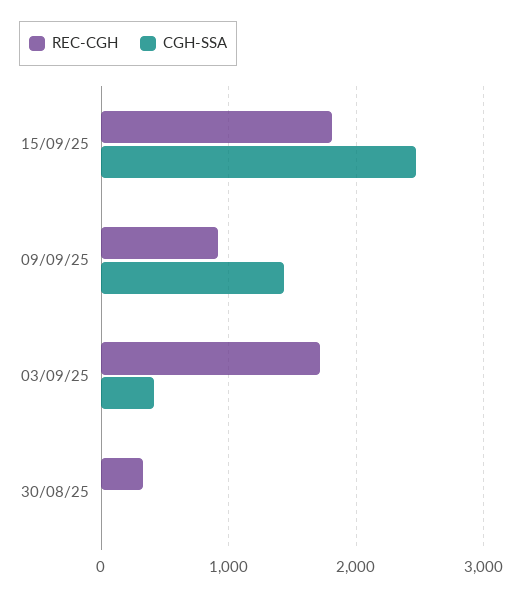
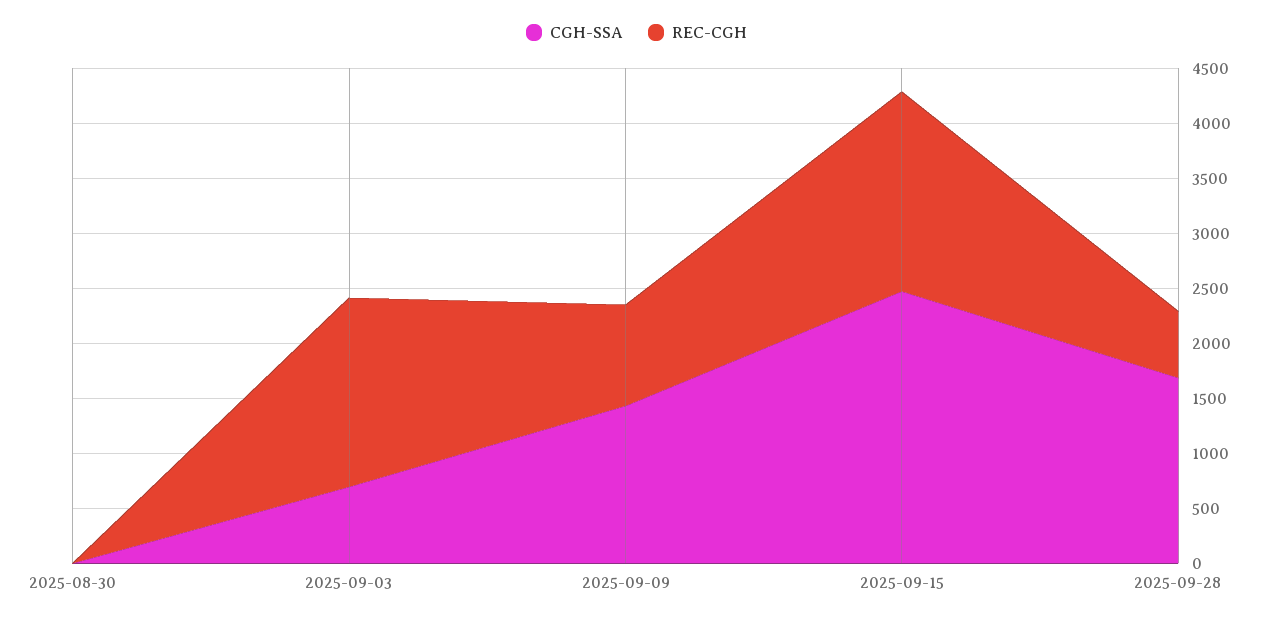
CGH-SSA, 03/09/25: 400 -> 700
REC-CGH, 30/08/25: 300 -> 0
CGH-SSA, 2025-09-28: none -> 1700
REC-CGH, 2025-09-28: none -> 600

